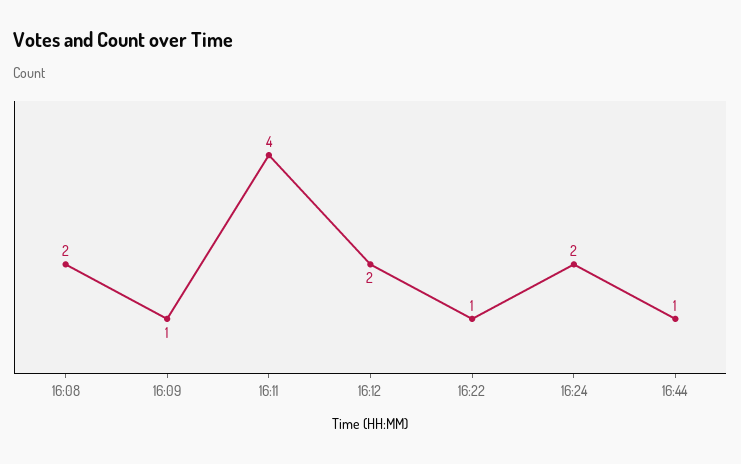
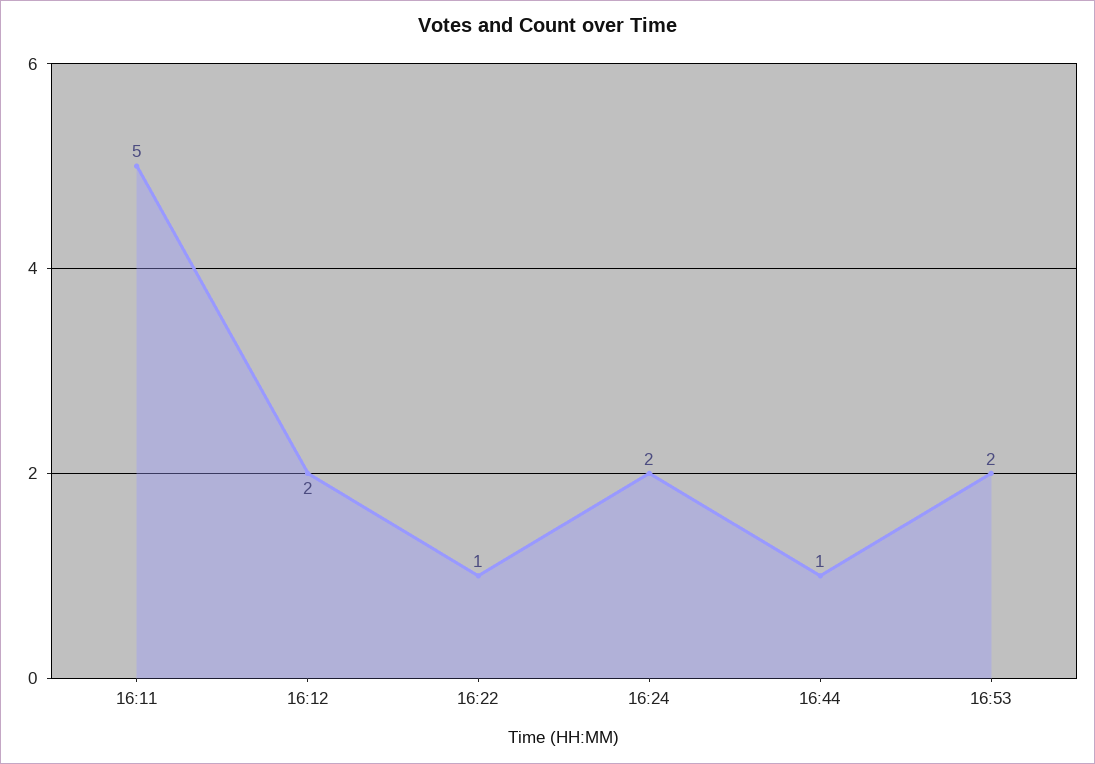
16:08: 2 -> none
16:09: 1 -> none
16:11: 4 -> 5
16:53: none -> 2

